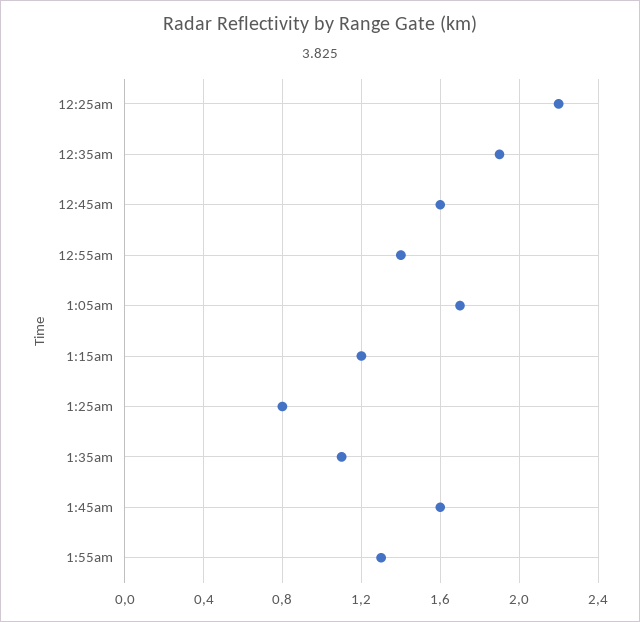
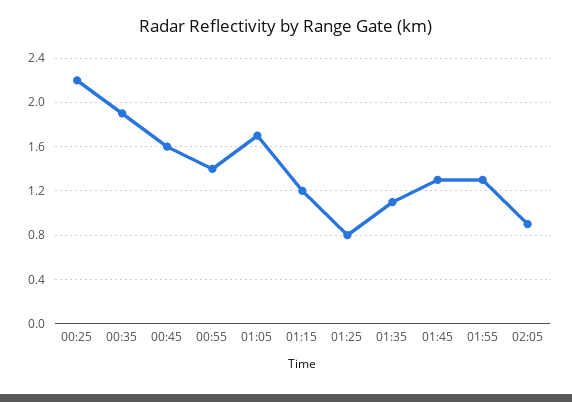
1:45am: 1.6 -> 1.3
02:05: none -> 0.9

